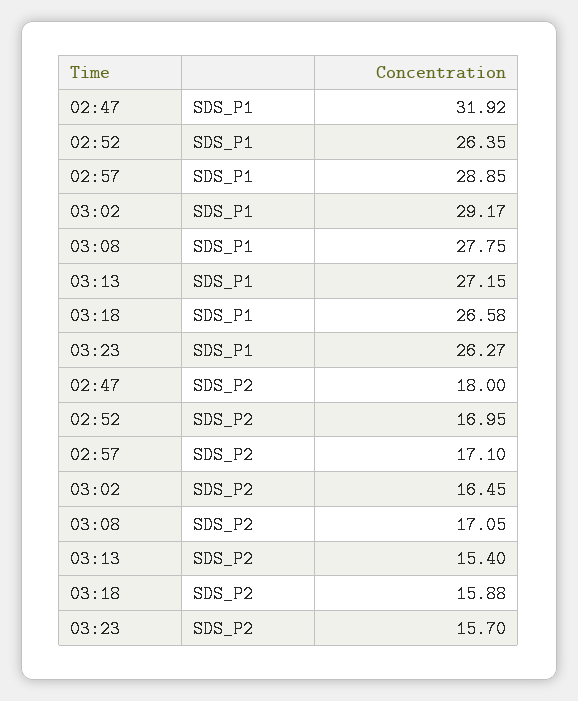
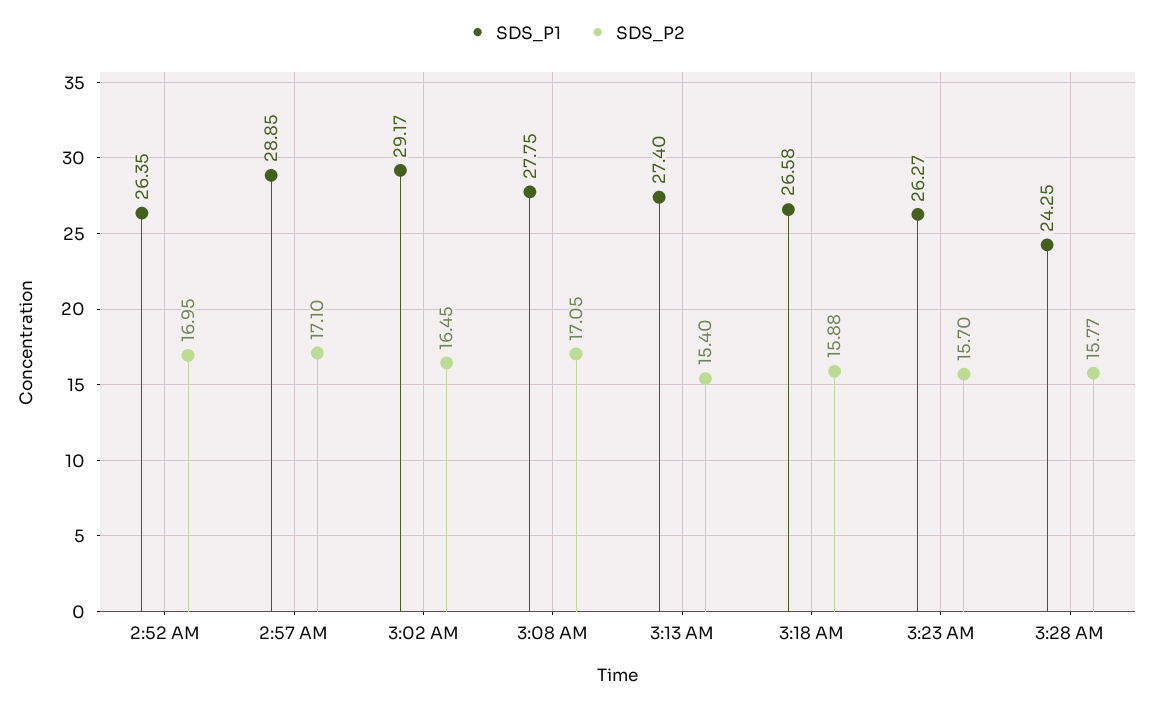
SDS_P1, 02:47: 31.92 -> none
SDS_P1, 03:13: 27.15 -> 27.4
SDS_P2, 02:47: 18 -> none
SDS_P1, 3:28 AM: none -> 24.25
SDS_P2, 3:28 AM: none -> 15.77

